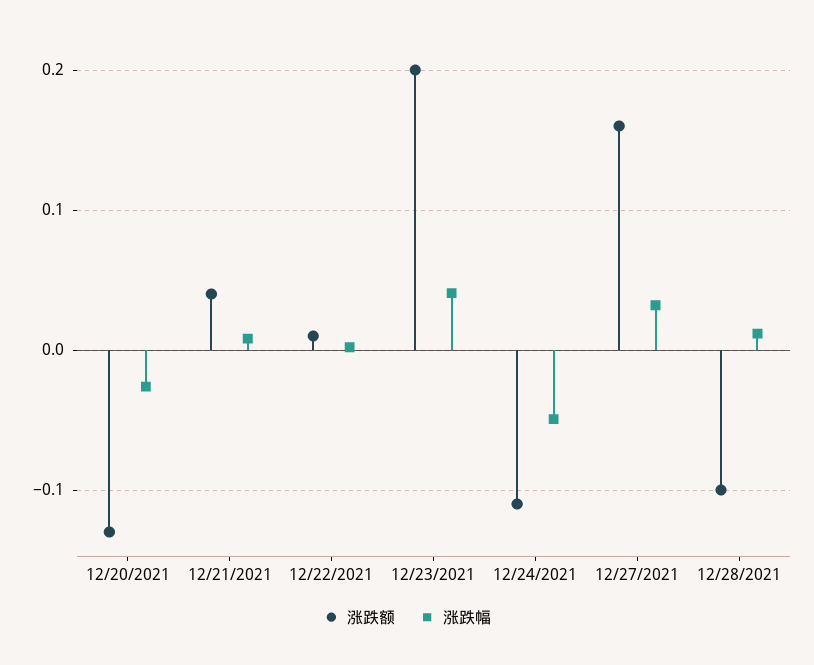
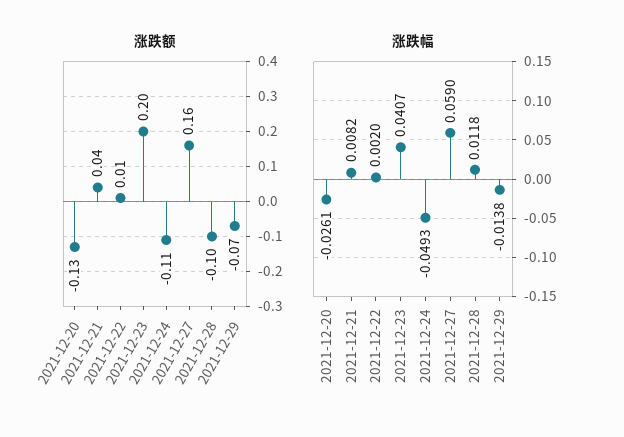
涨跌幅, 12/27/2021: 0.03 -> 0.059
涨跌额, 2021-12-29: none -> -0.07
涨跌幅, 2021-12-29: none -> -0.0138

